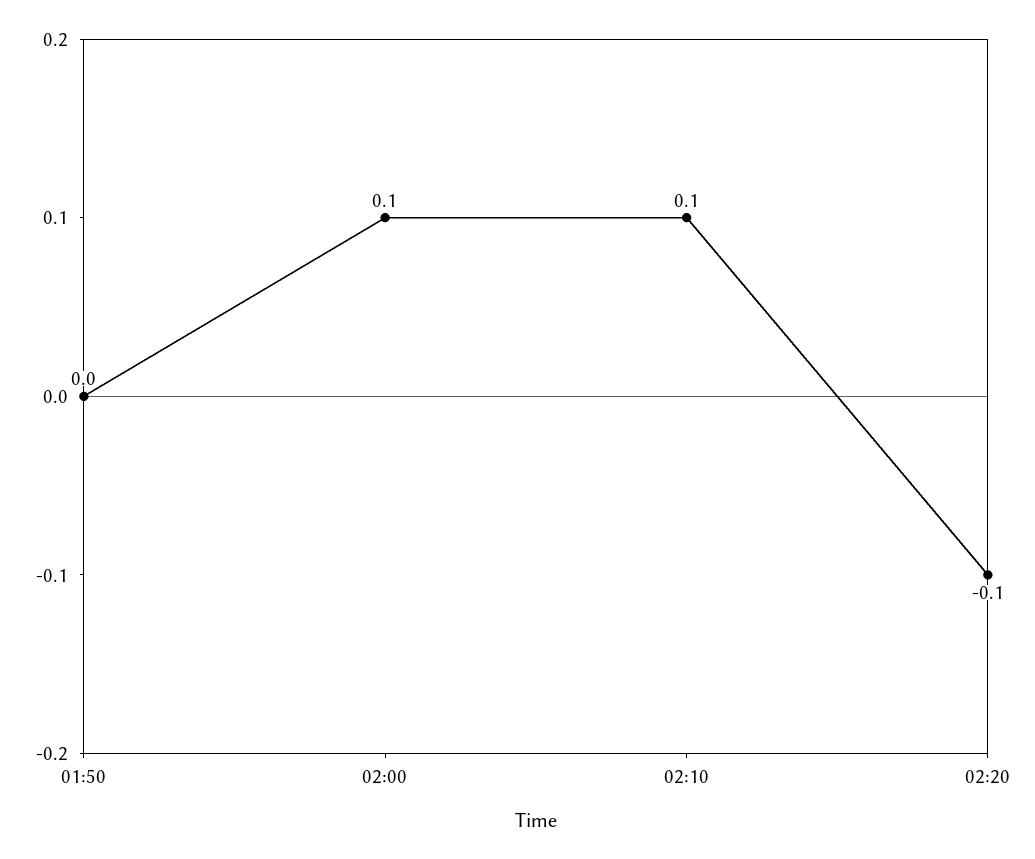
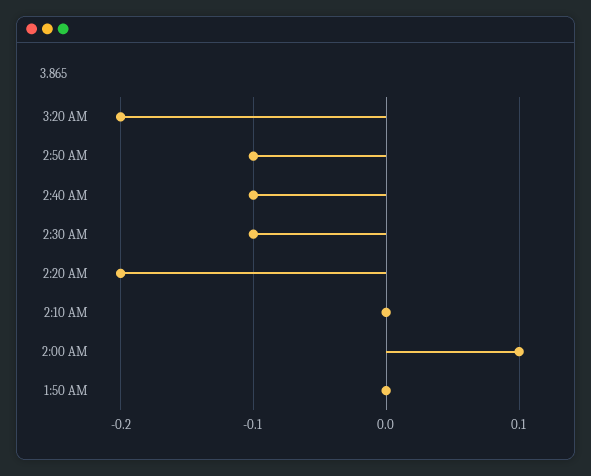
02:10: 0.1 -> 0
02:20: -0.1 -> -0.2
3:20 AM: none -> -0.2
2:50 AM: none -> -0.1
2:40 AM: none -> -0.1
2:30 AM: none -> -0.1

